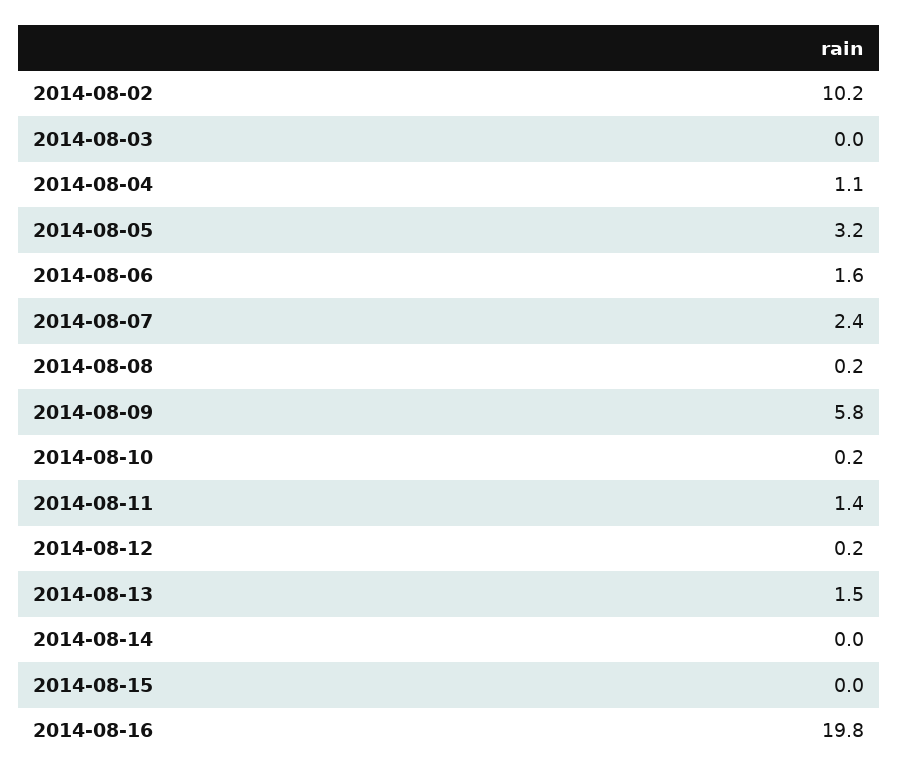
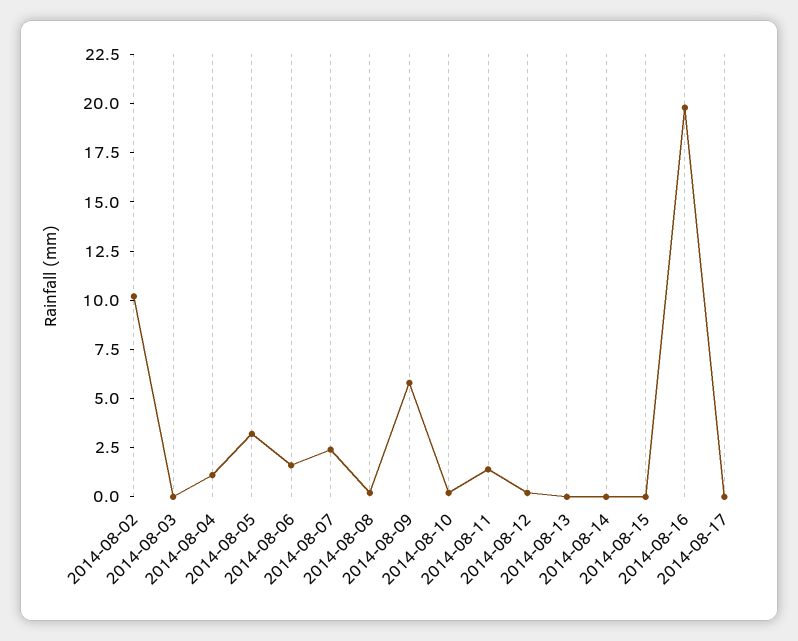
2014-08-13: 1.5 -> 0
2014-08-17: none -> 0

